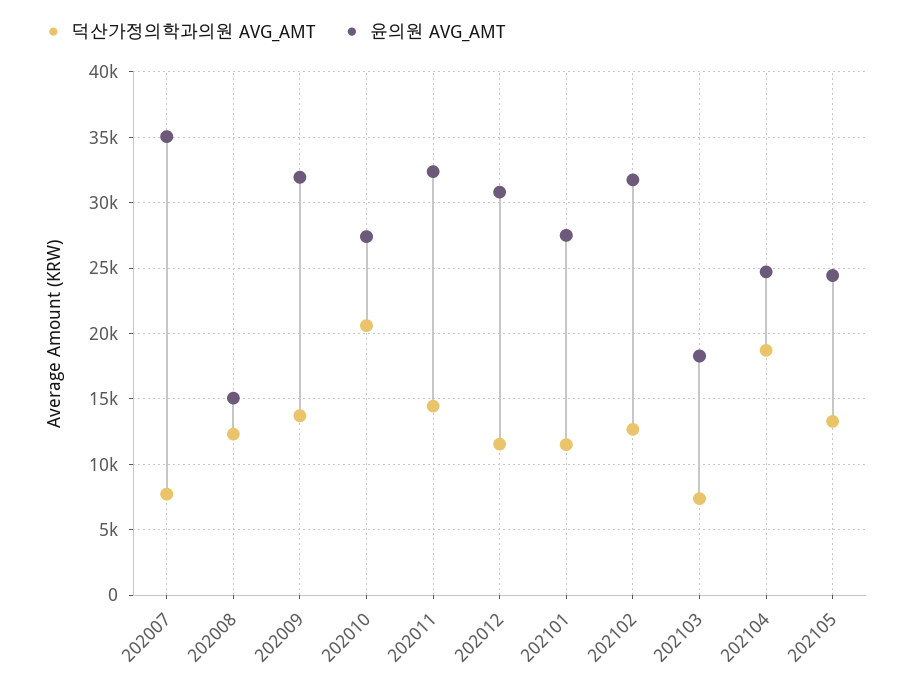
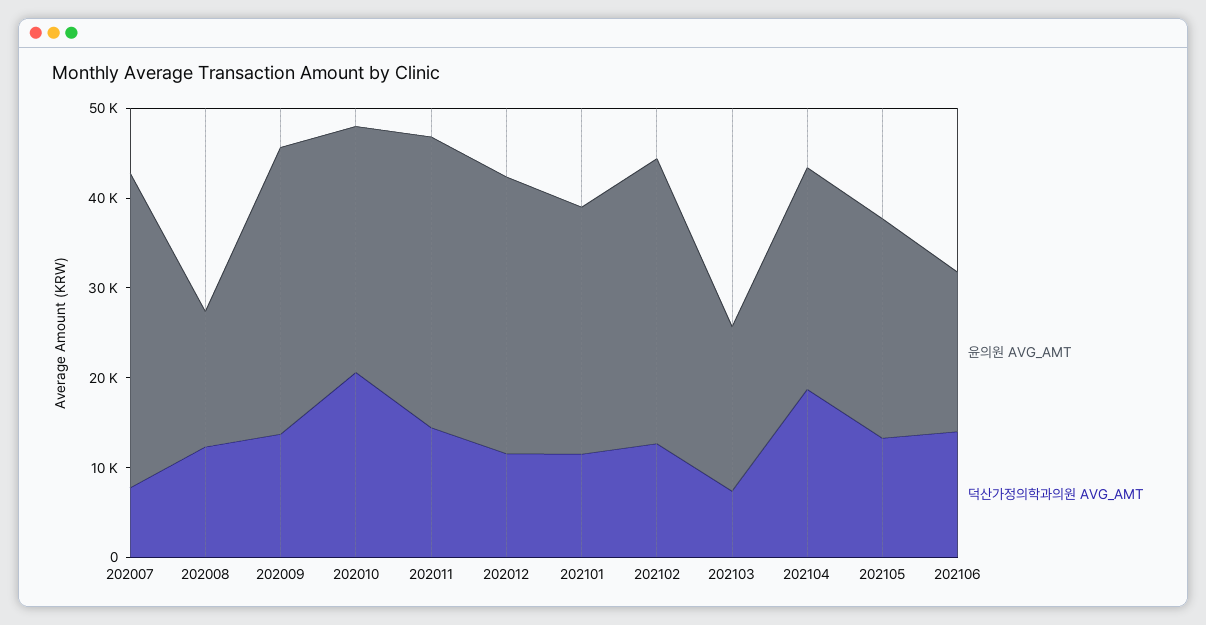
윤의원 AVG_AMT, 202106: none -> 18000
덕산가정의학과의원 AVG_AMT, 202106: none -> 14000

